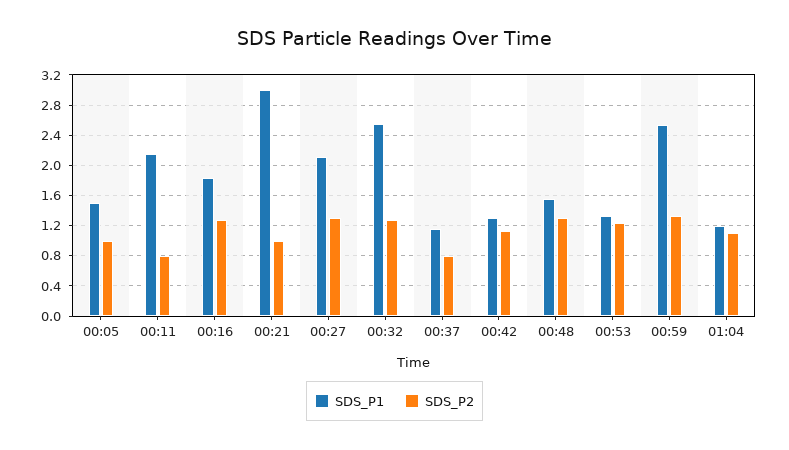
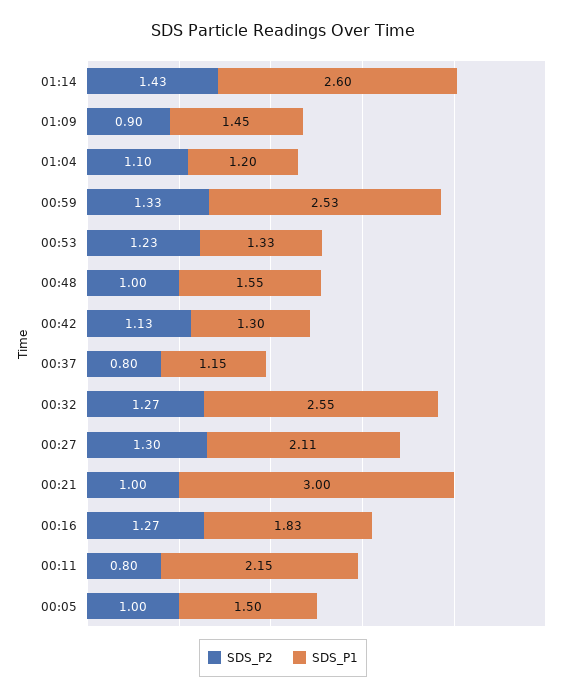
SDS_P2, 00:48: 1.3 -> 1
SDS_P2, 01:14: none -> 1.43
SDS_P1, 01:14: none -> 2.6
SDS_P2, 01:09: none -> 0.9
SDS_P1, 01:09: none -> 1.45

